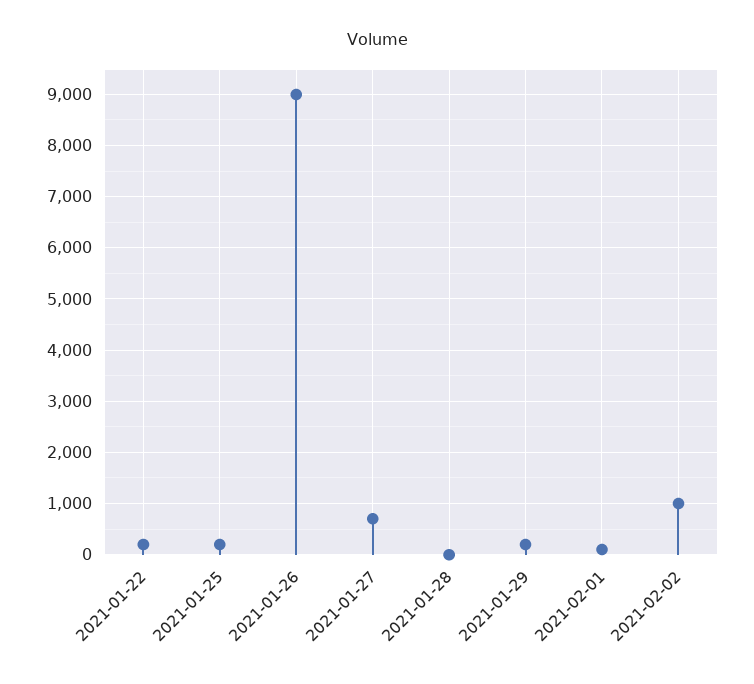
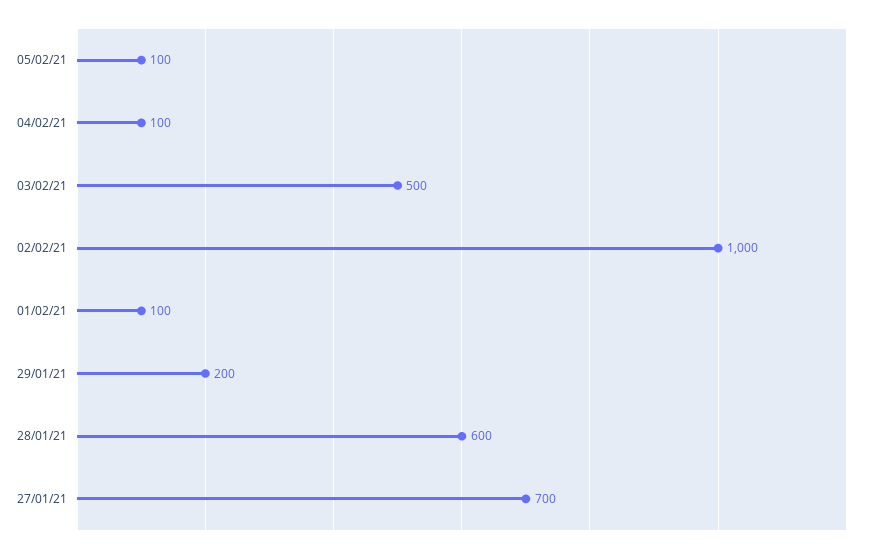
2021-01-22: 200 -> none
2021-01-25: 200 -> none
2021-01-26: 9000 -> none
2021-01-28: 0 -> 600
05/02/21: none -> 100
04/02/21: none -> 100
03/02/21: none -> 500

